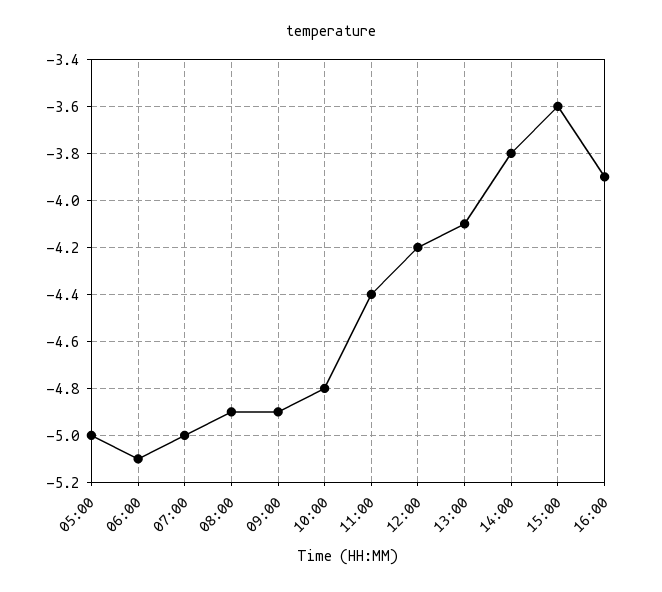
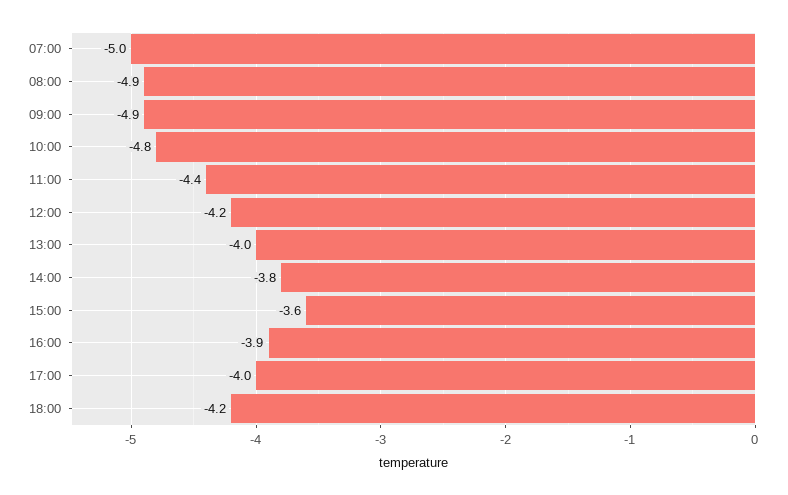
05:00: -5 -> none
06:00: -5.1 -> none
13:00: -4.1 -> -4
17:00: none -> -4
18:00: none -> -4.2

